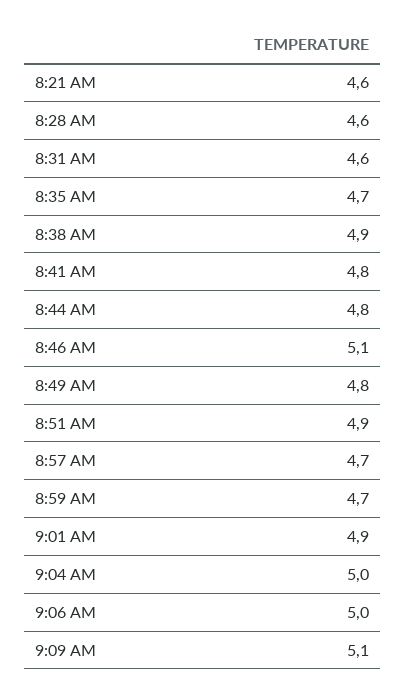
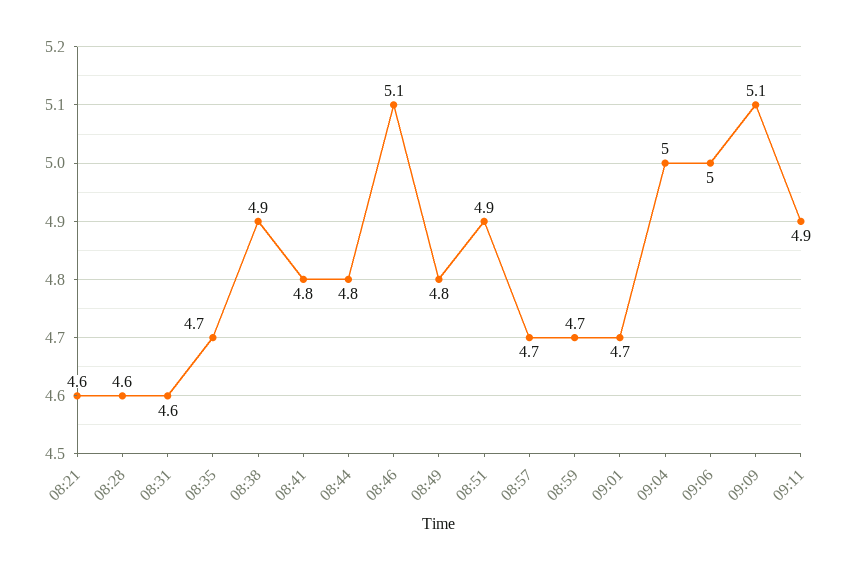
9:01 AM: 4.9 -> 4.7
09:11: none -> 4.9

